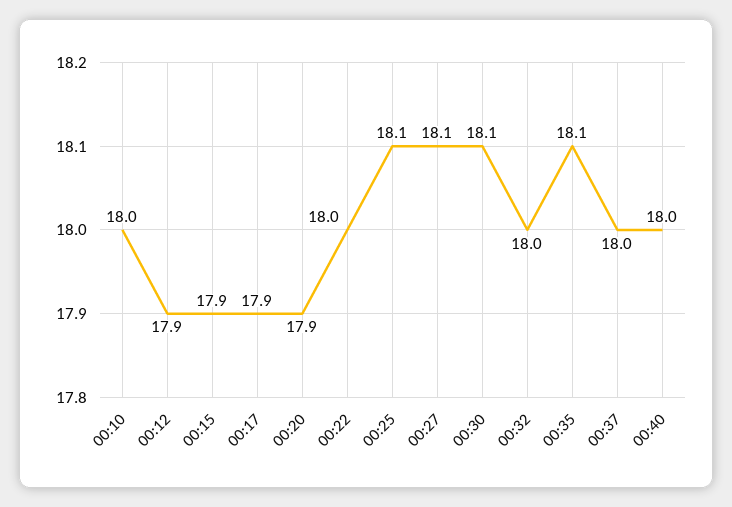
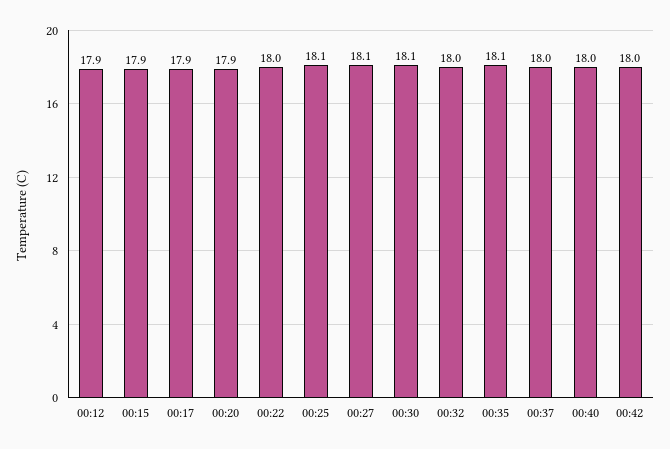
00:10: 18 -> none
00:42: none -> 18

